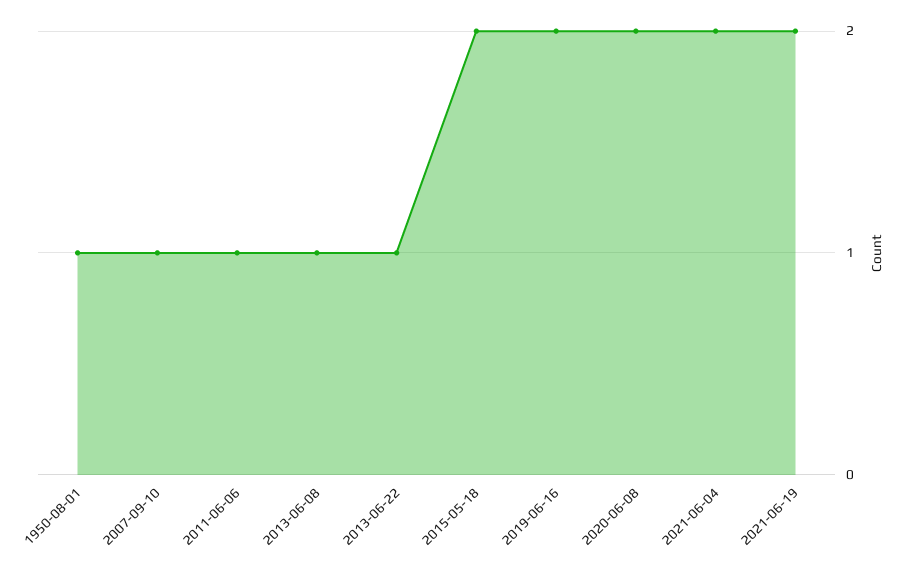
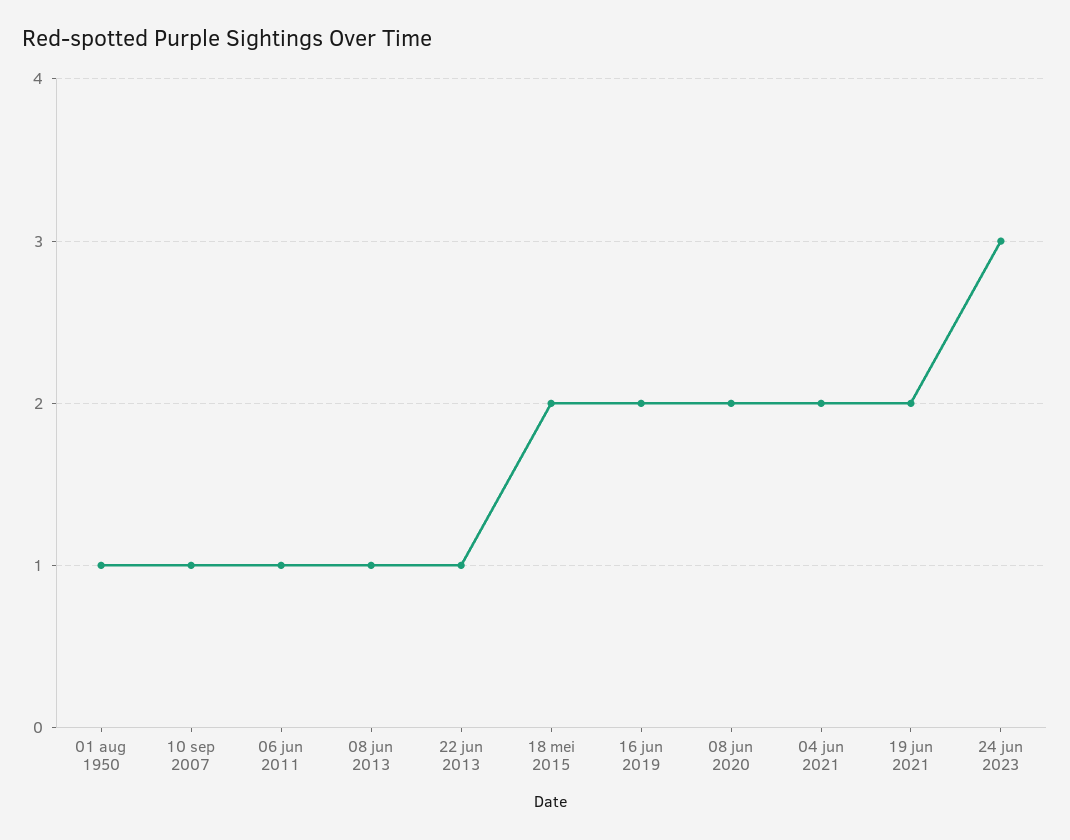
24 jun 2023: none -> 3

